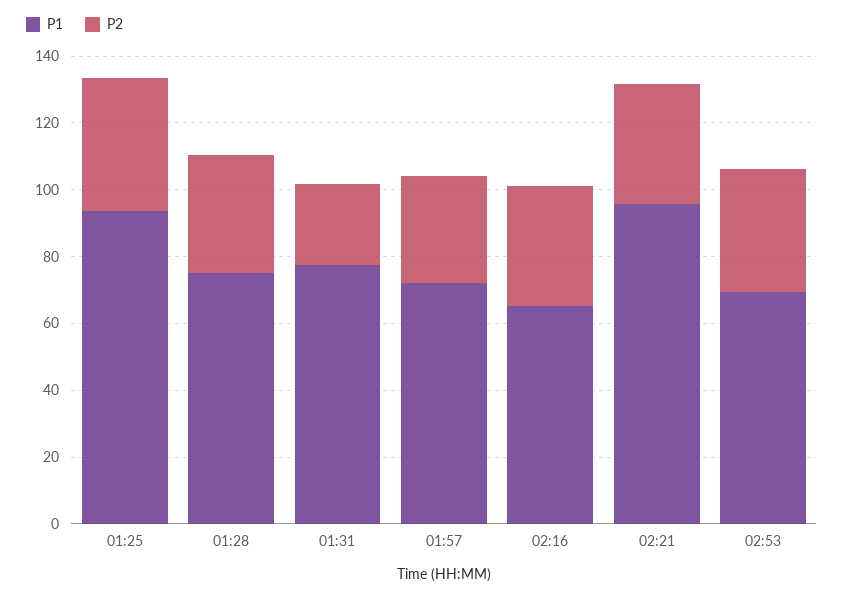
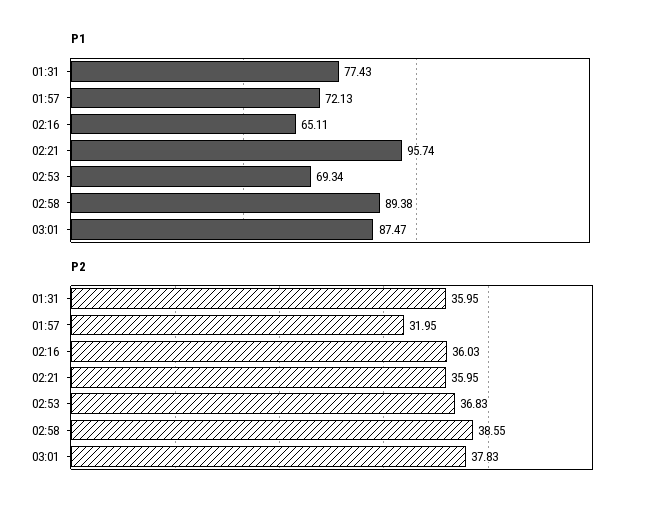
P1, 01:25: 95 -> none
P2, 01:25: 40 -> none
P1, 01:28: 75 -> none
P2, 01:28: 35 -> none
P2, 01:31: 25 -> 35.95
P1, 02:58: none -> 89.38
P1, 03:01: none -> 87.47
P2, 02:58: none -> 38.55
P2, 03:01: none -> 37.83

